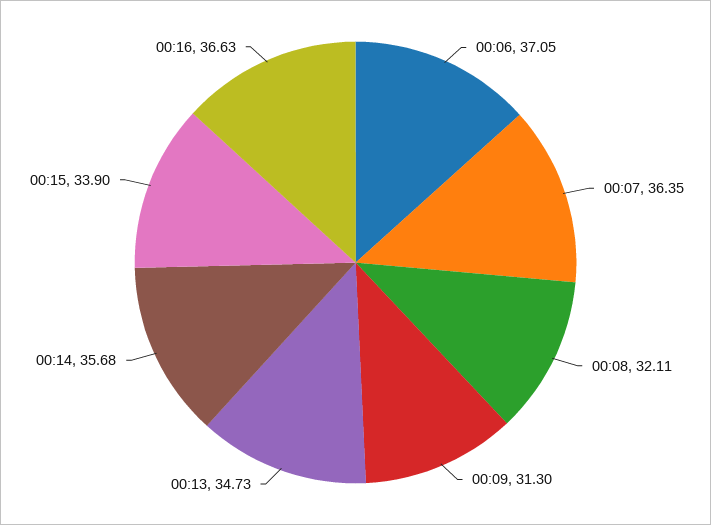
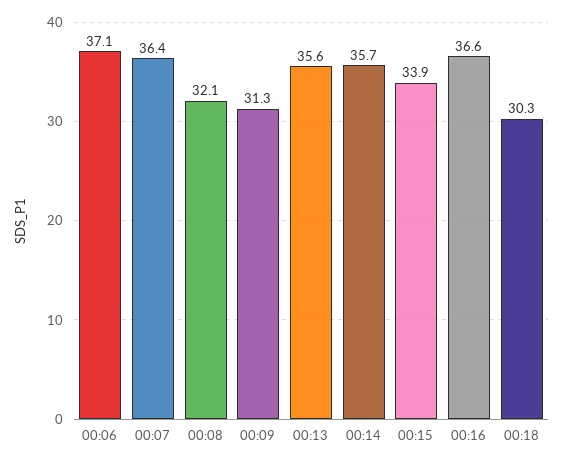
00:13: 34.73 -> 35.6
00:18: none -> 30.3

